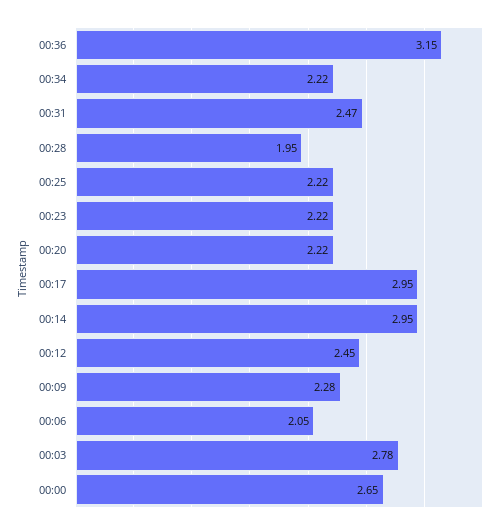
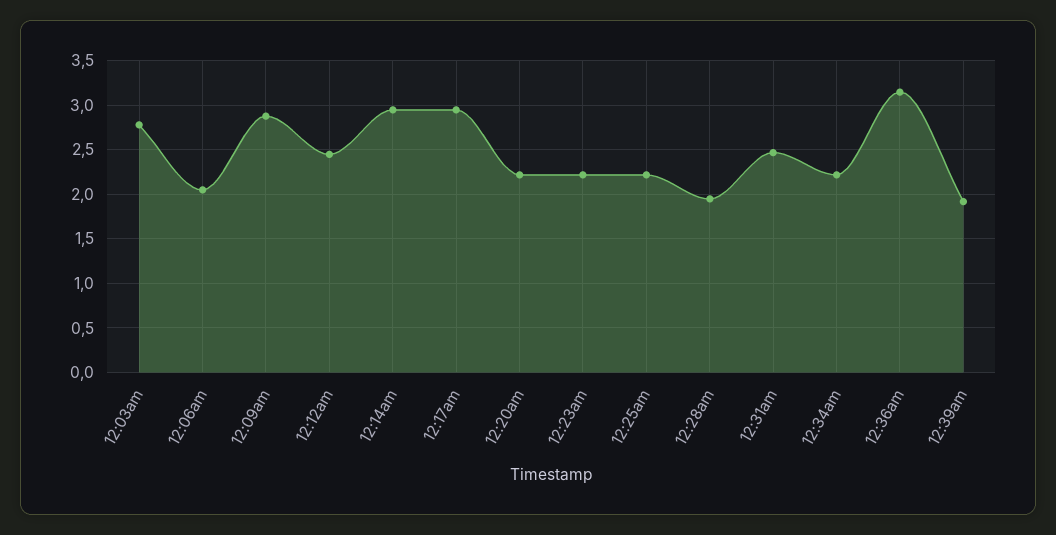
00:09: 2.28 -> 2.9
00:00: 2.65 -> none
12:39am: none -> 1.9

